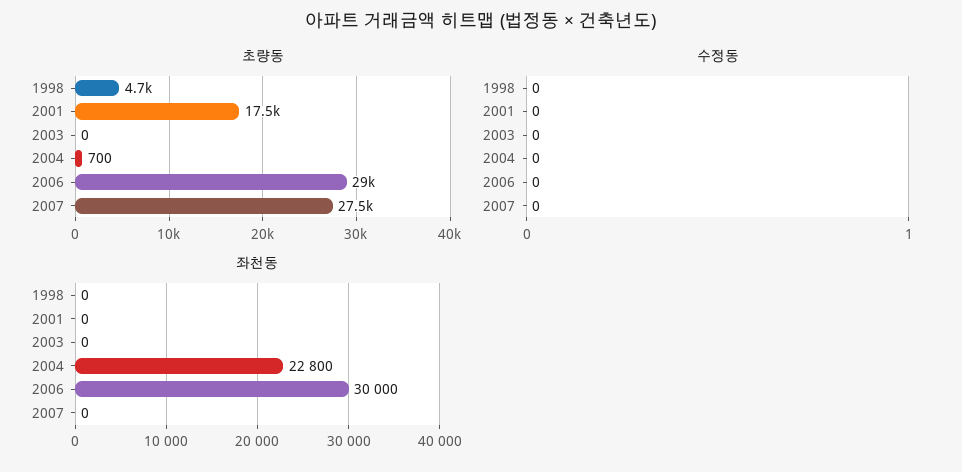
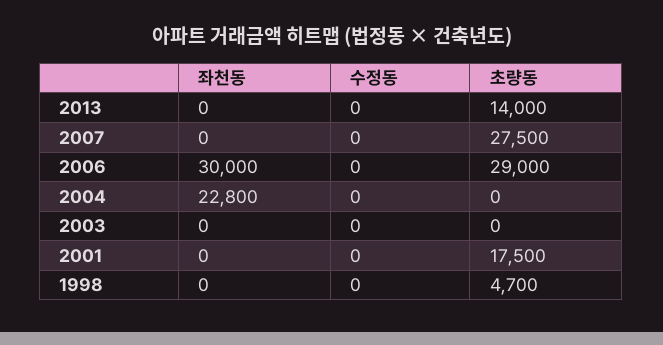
초량동, 2004: 700 -> 0
좌천동, 2013: none -> 0
수정동, 2013: none -> 0
초량동, 2013: none -> 14000

